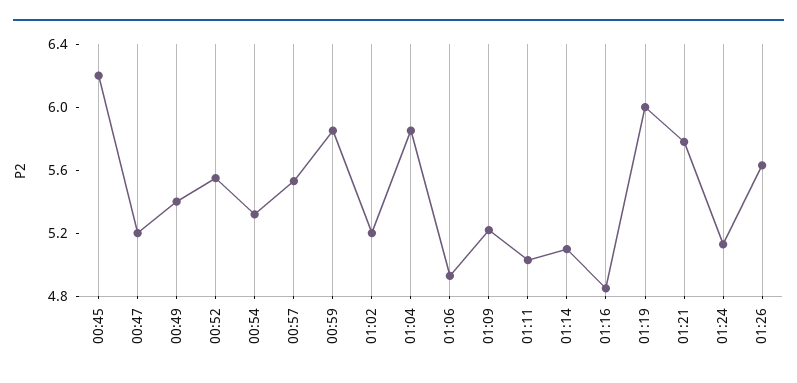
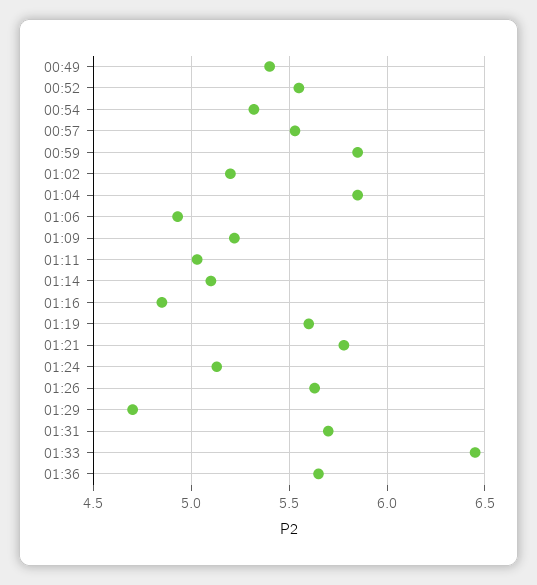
00:45: 6.2 -> none
00:47: 5.2 -> none
01:19: 6 -> 5.6
01:29: none -> 4.7
01:31: none -> 5.7
01:33: none -> 6.45
01:36: none -> 5.65

